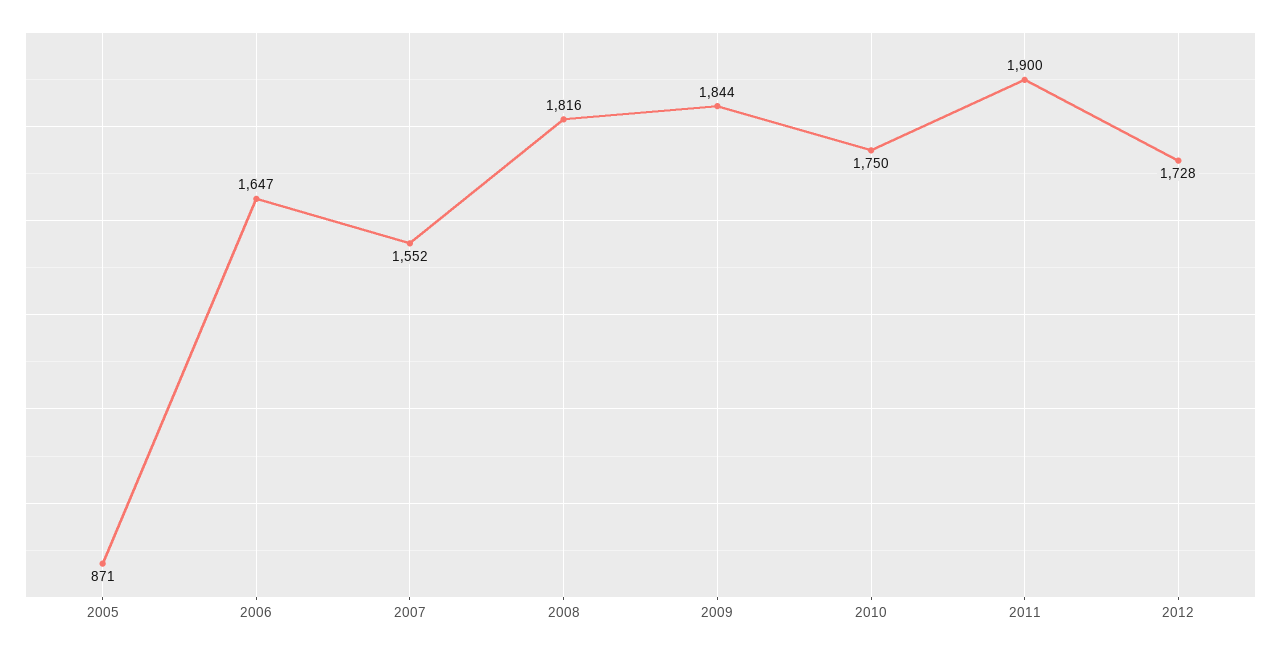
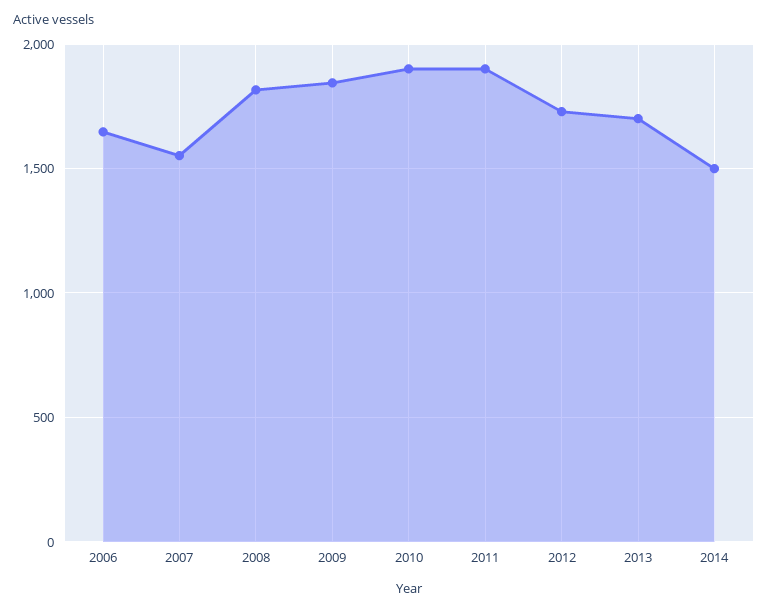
2005: 871 -> none
2010: 1750 -> 1900
2013: none -> 1700
2014: none -> 1500

